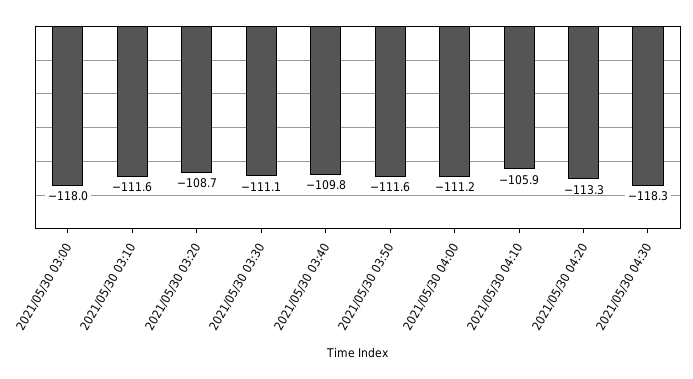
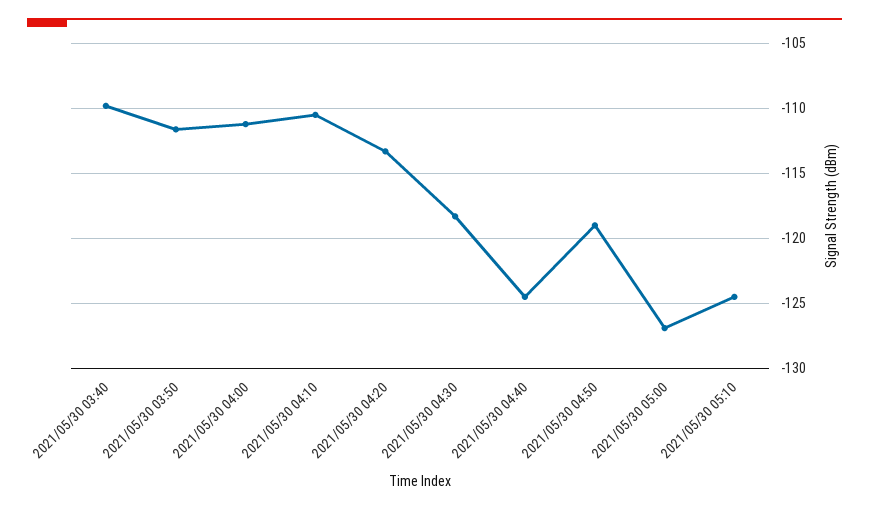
2021/05/30 03:00: -118 -> none
2021/05/30 03:10: -111.6 -> none
2021/05/30 03:20: -108.7 -> none
2021/05/30 03:30: -111.1 -> none
2021/05/30 04:10: -105.9 -> -110.5
2021/05/30 04:40: none -> -124.5
2021/05/30 04:50: none -> -119
2021/05/30 05:00: none -> -127
2021/05/30 05:10: none -> -124.5

